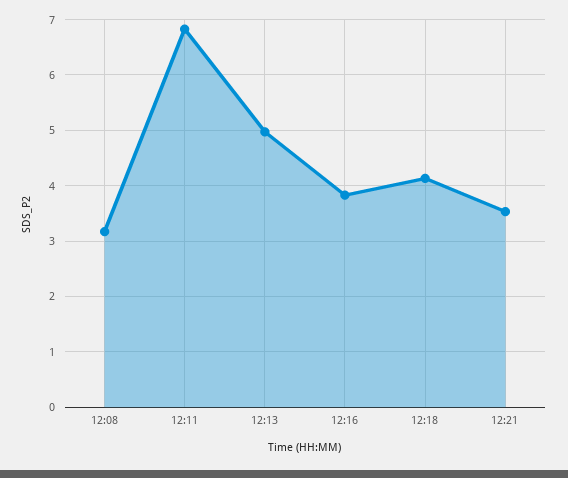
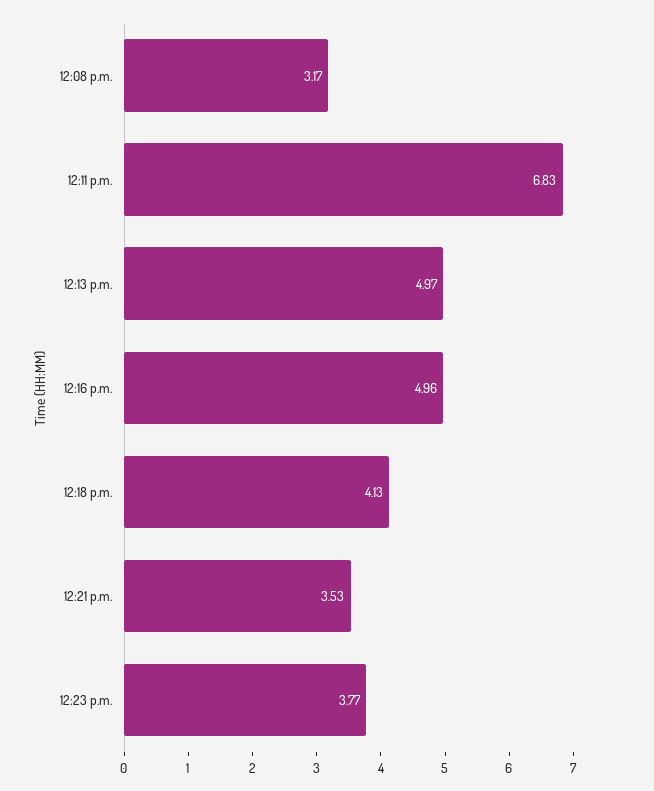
12:16: 3.8 -> 4.96
12:23 p.m.: none -> 3.77

